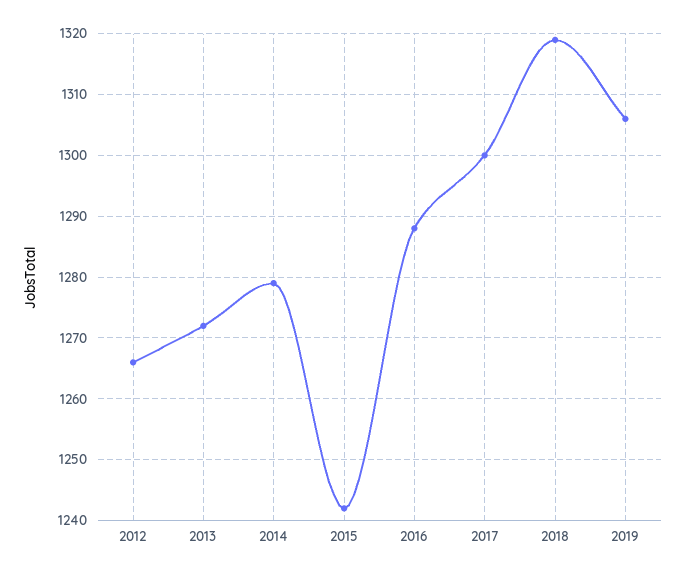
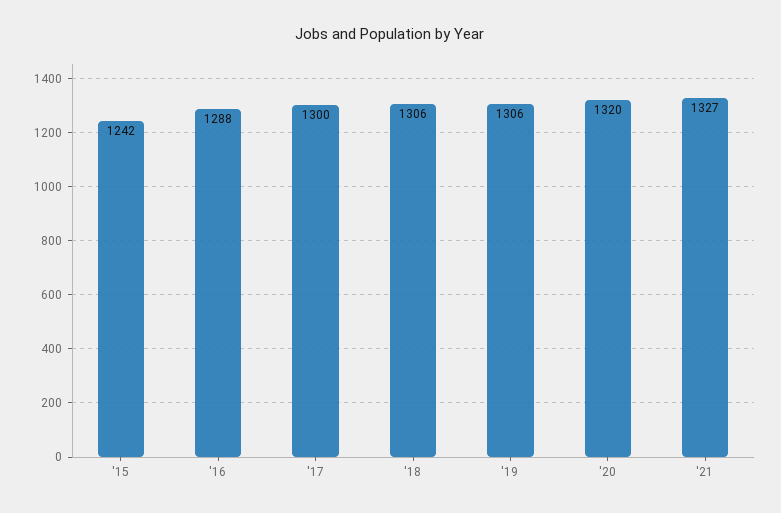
2012: 1266 -> none
2013: 1272 -> none
2014: 1279 -> none
2018: 1319 -> 1306
'20: none -> 1320
'21: none -> 1327

